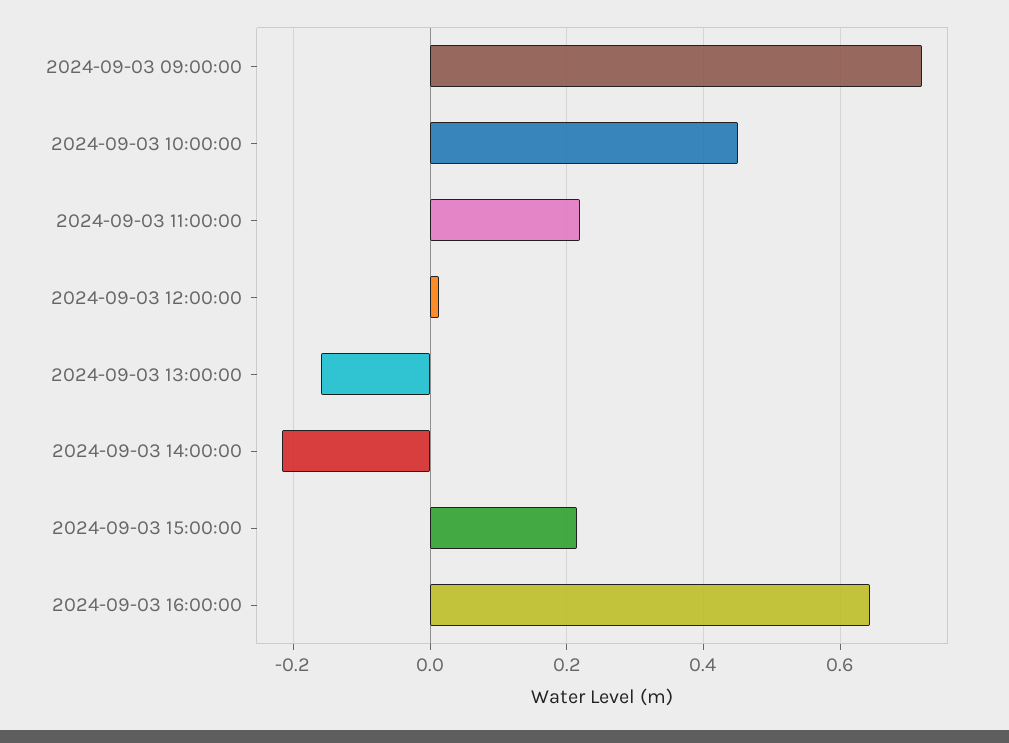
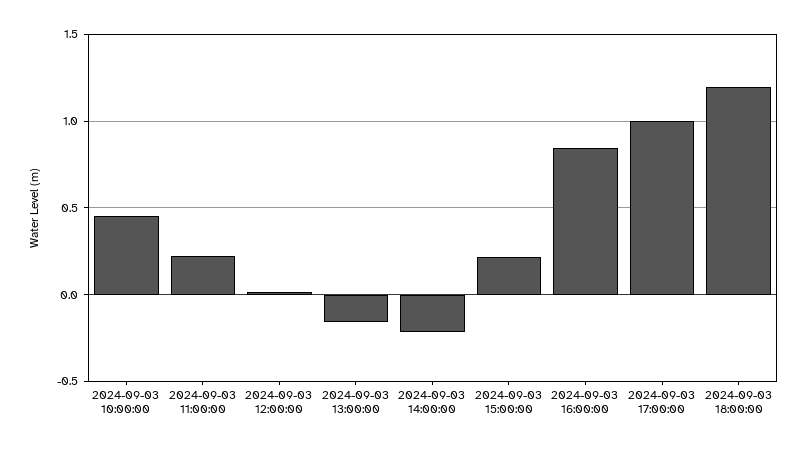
2024-09-03 09:00:00: 0.72 -> none
2024-09-03 16:00:00: 0.64 -> 0.85
2024-09-03 17:00:00: none -> 1
2024-09-03 18:00:00: none -> 1.2

